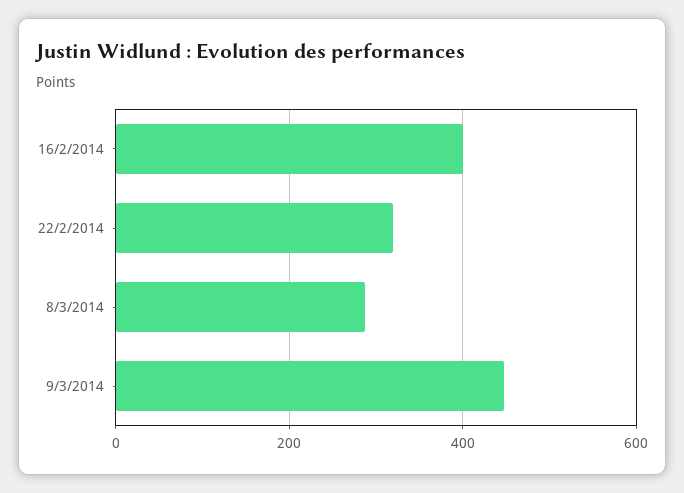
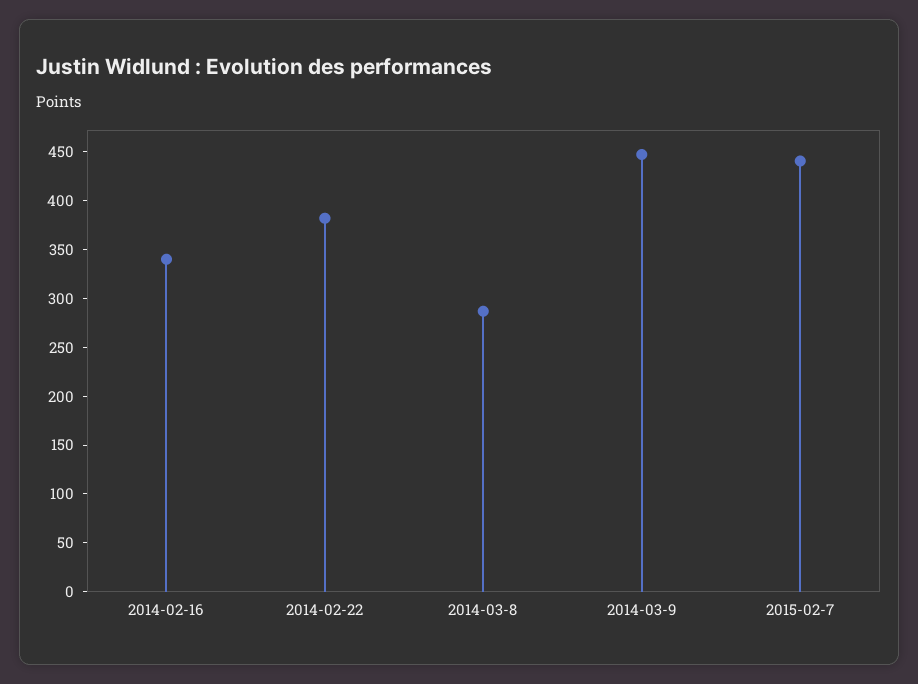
16/2/2014: 400 -> 340
22/2/2014: 320 -> 380
2015-02-7: none -> 440

